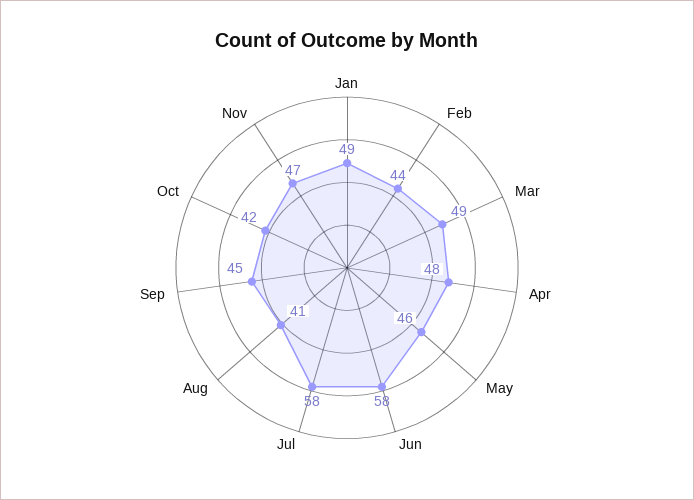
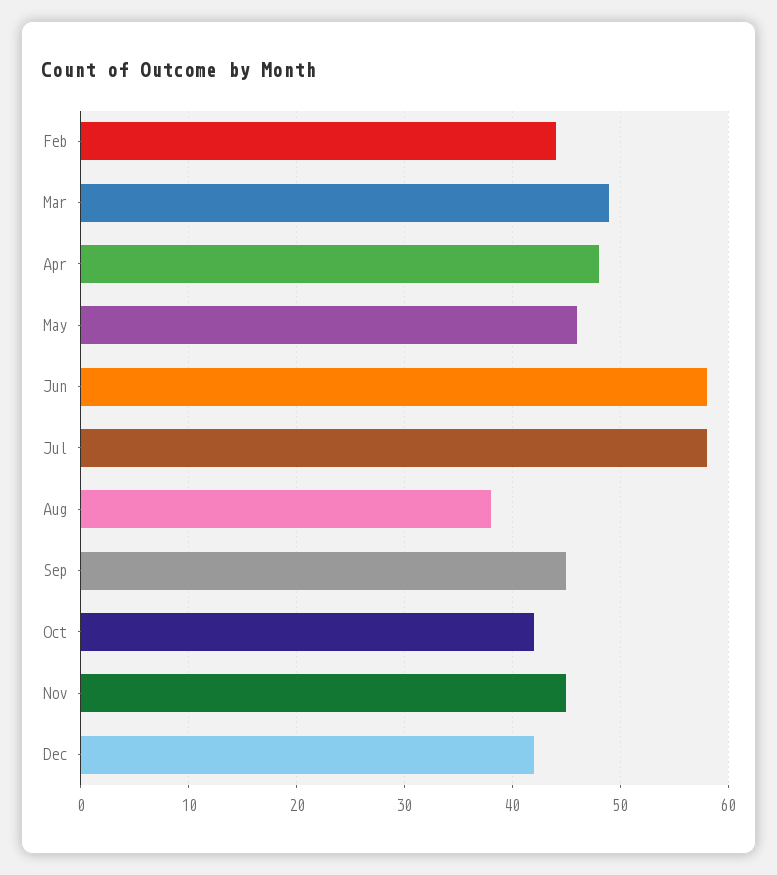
Jan: 49 -> none
Aug: 41 -> 38
Nov: 47 -> 45
Dec: none -> 42

